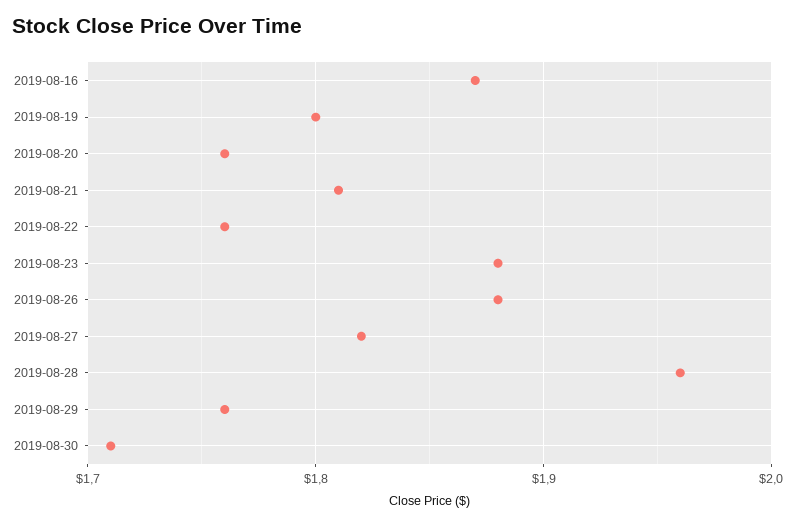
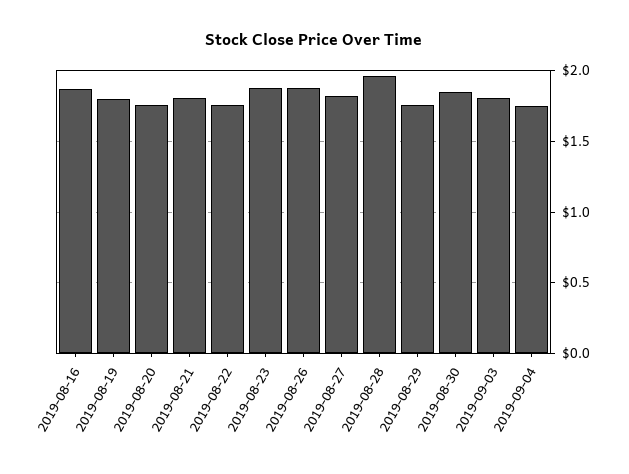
2019-08-30: 1.71 -> 1.85
2019-09-03: none -> 1.8
2019-09-04: none -> 1.75

